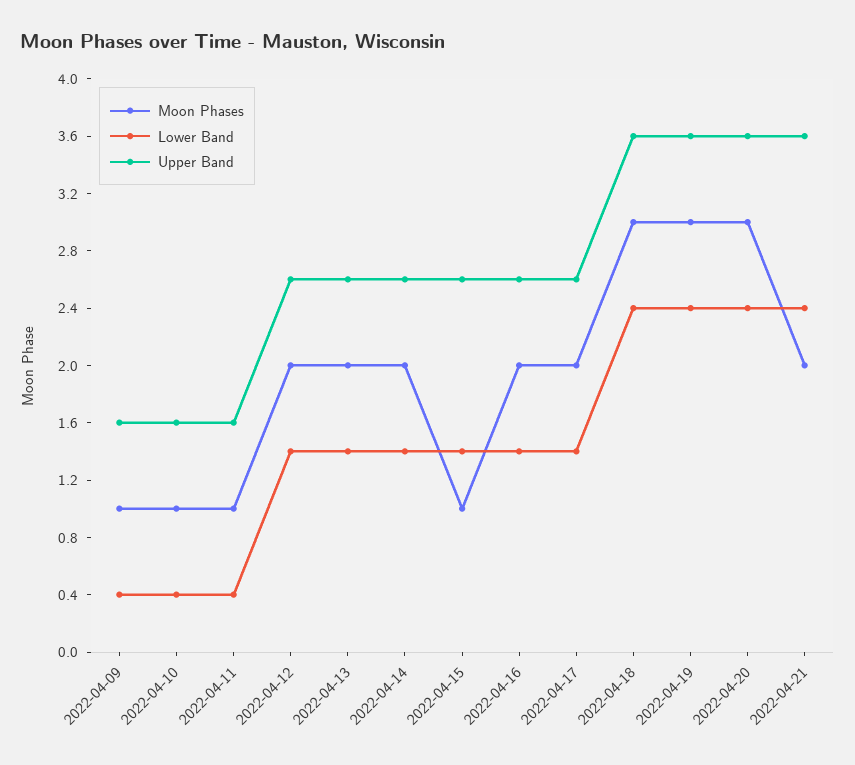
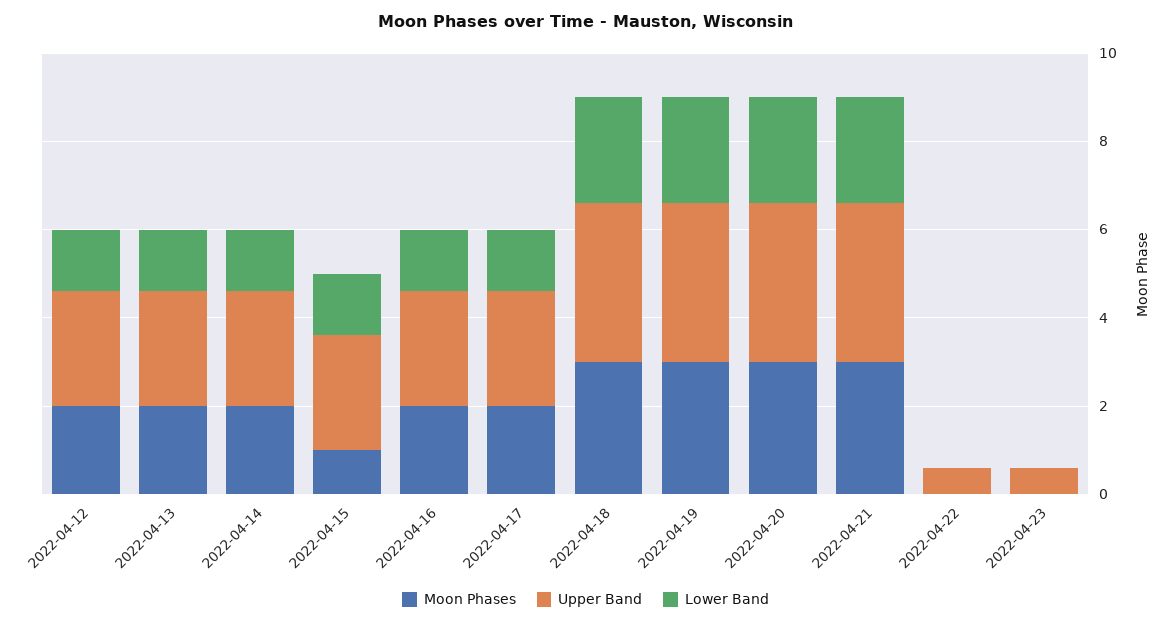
Moon Phases, 2022-04-09: 1 -> none
Lower Band, 2022-04-09: 0.4 -> none
Upper Band, 2022-04-09: 1.6 -> none
Moon Phases, 2022-04-10: 1 -> none
Lower Band, 2022-04-10: 0.4 -> none
Upper Band, 2022-04-10: 1.6 -> none
Moon Phases, 2022-04-11: 1 -> none
Lower Band, 2022-04-11: 0.4 -> none
Upper Band, 2022-04-11: 1.6 -> none
Moon Phases, 2022-04-21: 2 -> 3
Moon Phases, 2022-04-22: none -> 0
Upper Band, 2022-04-22: none -> 0.5
Lower Band, 2022-04-22: none -> 0
Moon Phases, 2022-04-23: none -> 0
Upper Band, 2022-04-23: none -> 0.5
Lower Band, 2022-04-23: none -> 0

